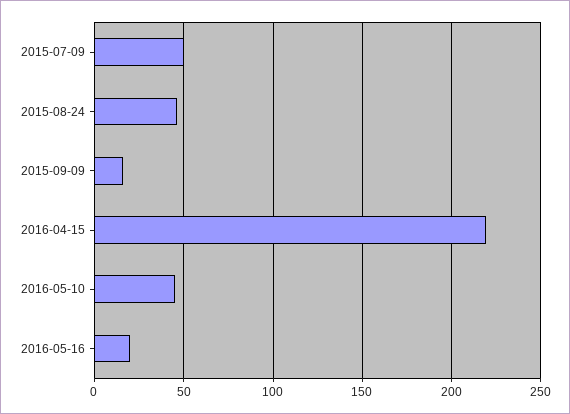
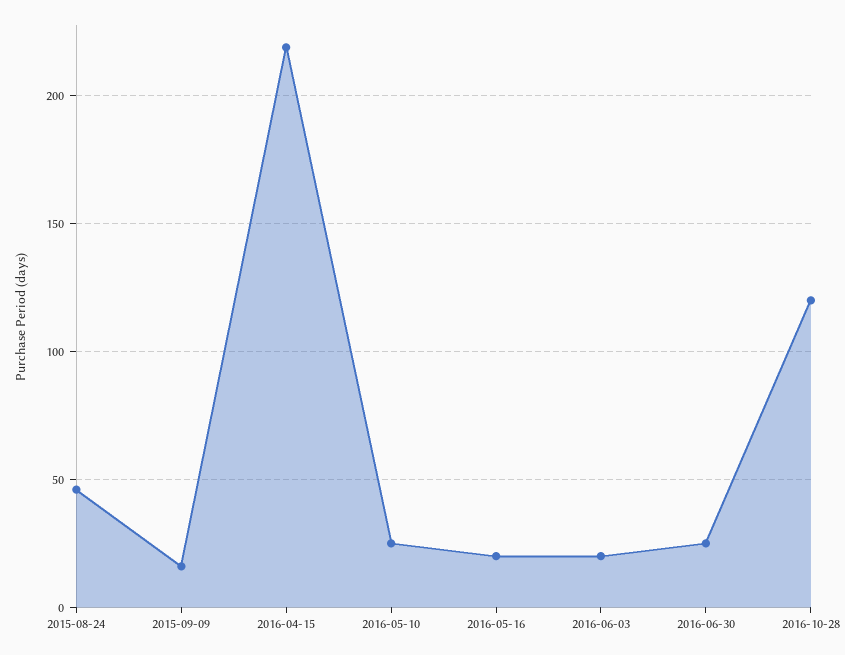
2015-07-09: 50 -> none
2016-05-10: 45 -> 25
2016-06-03: none -> 20
2016-06-30: none -> 25
2016-10-28: none -> 120

